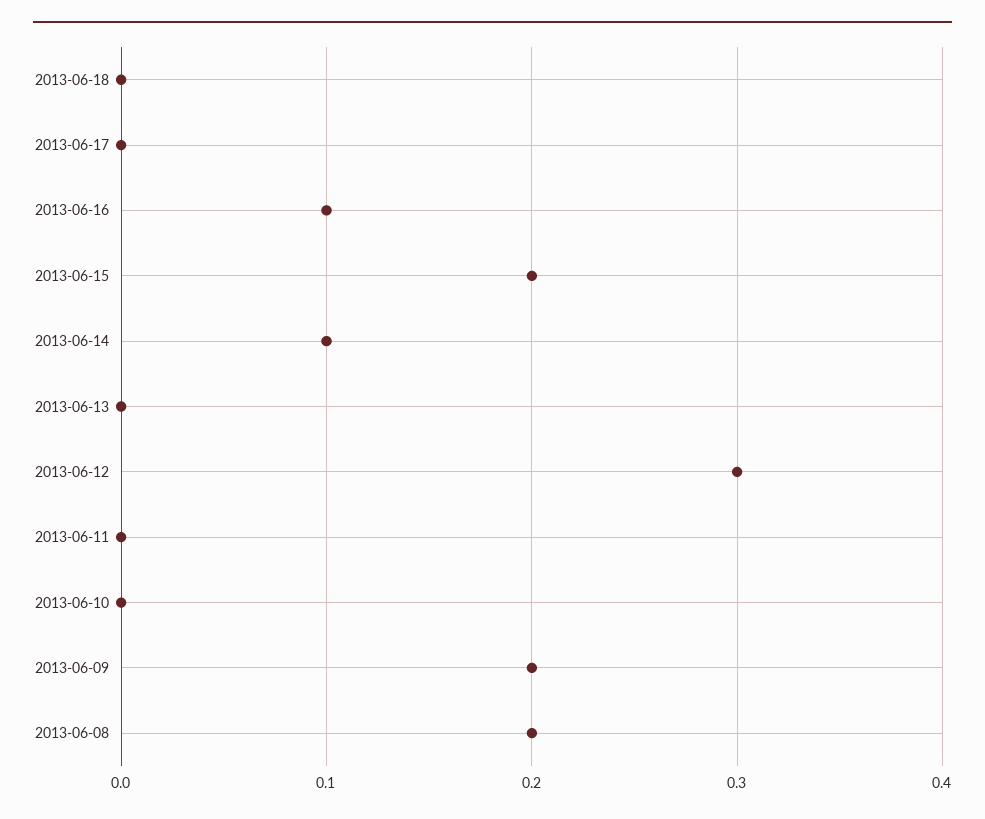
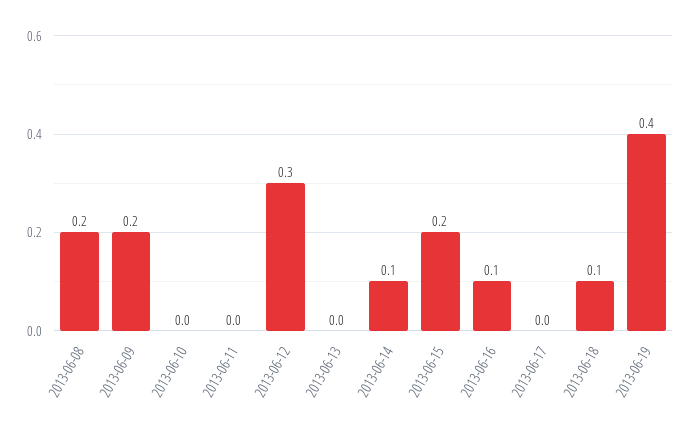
2013-06-18: 0 -> 0.1
2013-06-19: none -> 0.4

